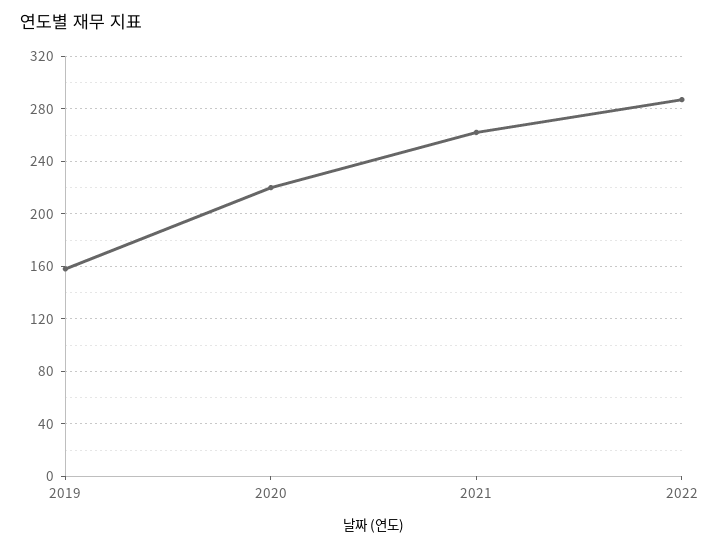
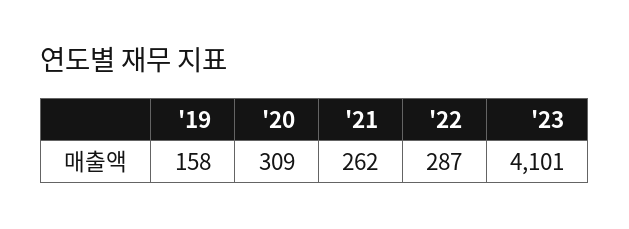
2020: 220 -> 309
'23: none -> 4101

